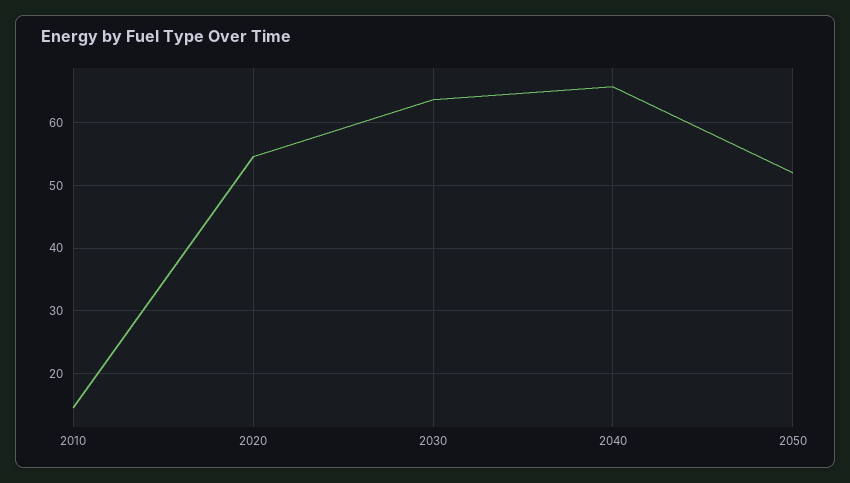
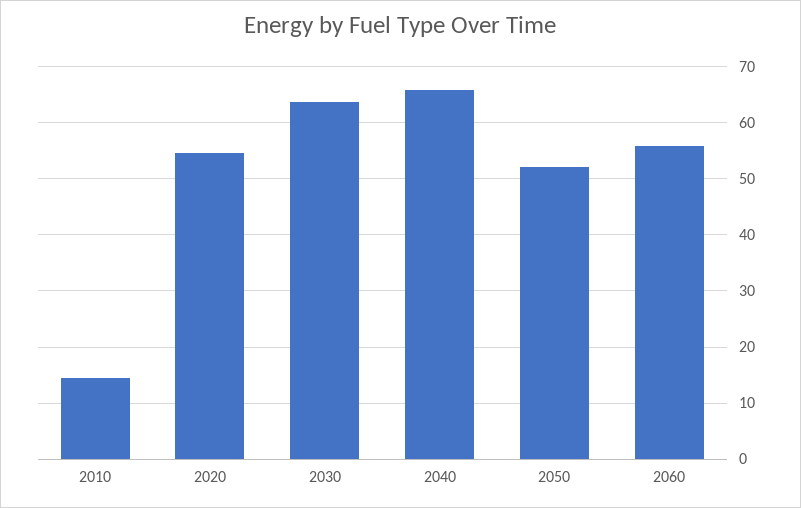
2060: none -> 56

